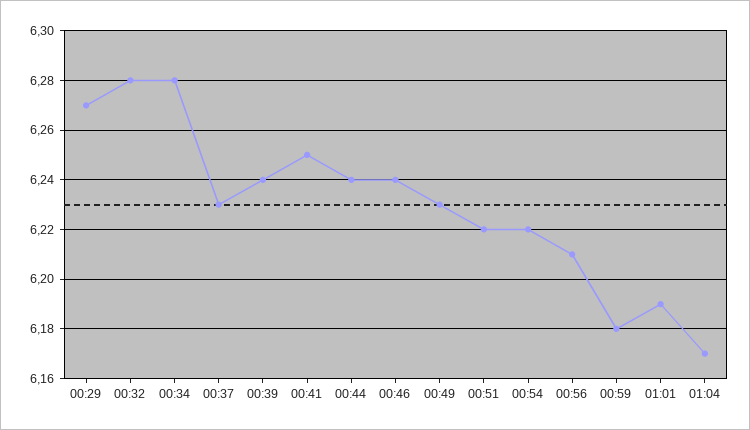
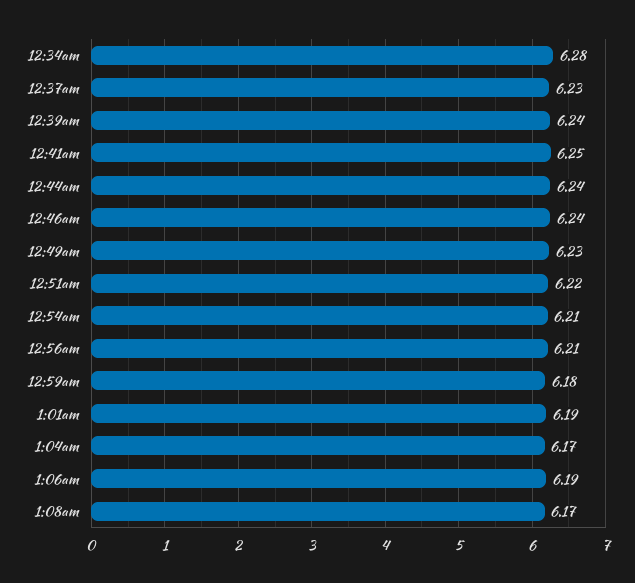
00:29: 6.27 -> none
00:32: 6.28 -> none
00:54: 6.22 -> 6.21
1:06am: none -> 6.19
1:08am: none -> 6.17

